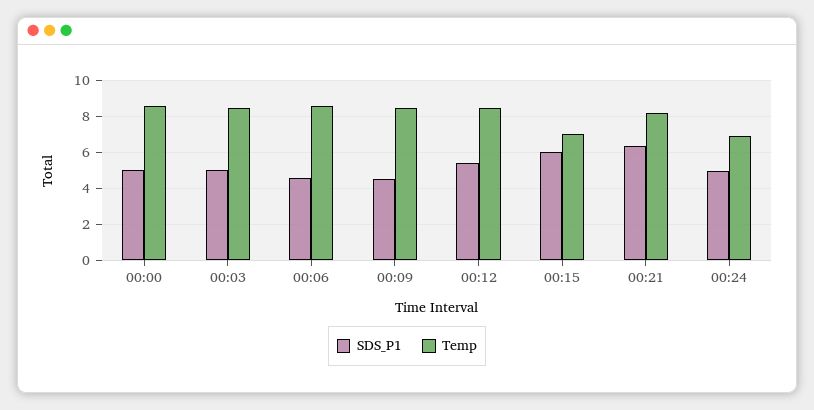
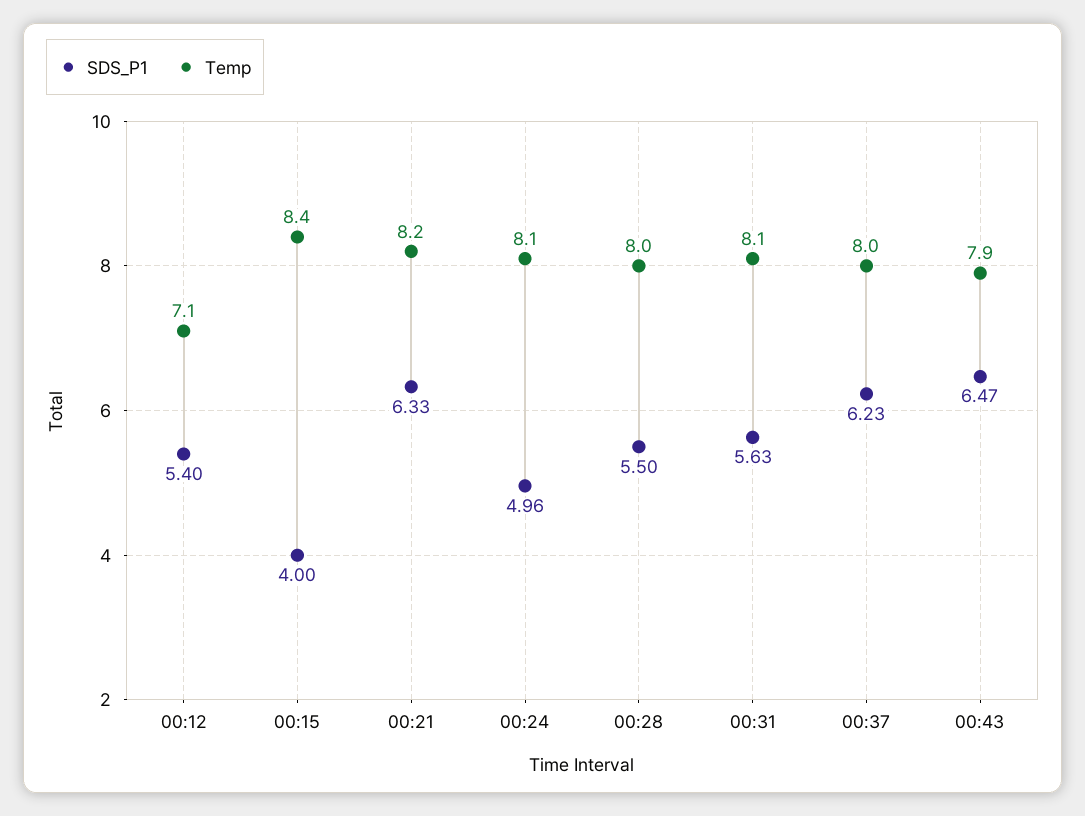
SDS_P1, 00:00: 5 -> none
Temp, 00:00: 8.5 -> none
SDS_P1, 00:03: 5 -> none
Temp, 00:03: 8.5 -> none
SDS_P1, 00:06: 4.5 -> none
Temp, 00:06: 8.5 -> none
SDS_P1, 00:09: 4.5 -> none
Temp, 00:09: 8.5 -> none
Temp, 00:12: 8.5 -> 7.1
SDS_P1, 00:15: 6 -> 4
Temp, 00:15: 7 -> 8.4
Temp, 00:24: 7 -> 8.1
SDS_P1, 00:28: none -> 5.5
Temp, 00:28: none -> 8
SDS_P1, 00:31: none -> 5.63
Temp, 00:31: none -> 8.1
SDS_P1, 00:37: none -> 6.23
Temp, 00:37: none -> 8
SDS_P1, 00:43: none -> 6.47
Temp, 00:43: none -> 7.9

